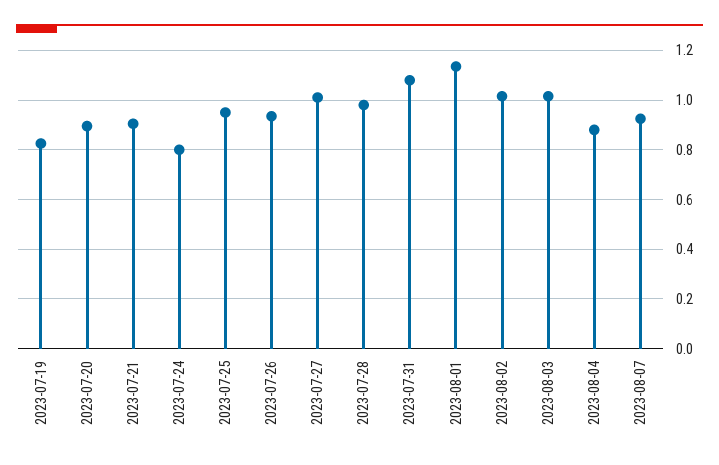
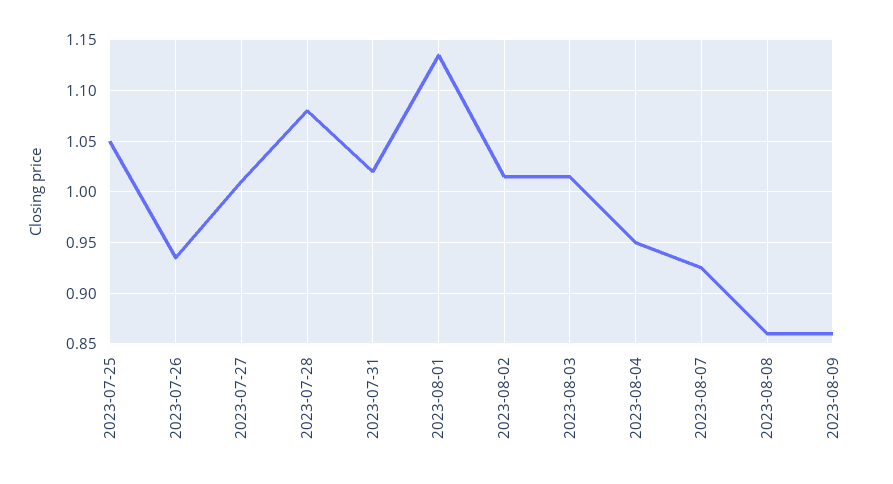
2023-07-19: 0.825 -> none
2023-07-20: 0.9 -> none
2023-07-21: 0.9 -> none
2023-07-24: 0.8 -> none
2023-07-25: 0.95 -> 1.05
2023-07-28: 0.975 -> 1.08
2023-07-31: 1.075 -> 1.02
2023-08-04: 0.875 -> 0.95
2023-08-08: none -> 0.86
2023-08-09: none -> 0.86

